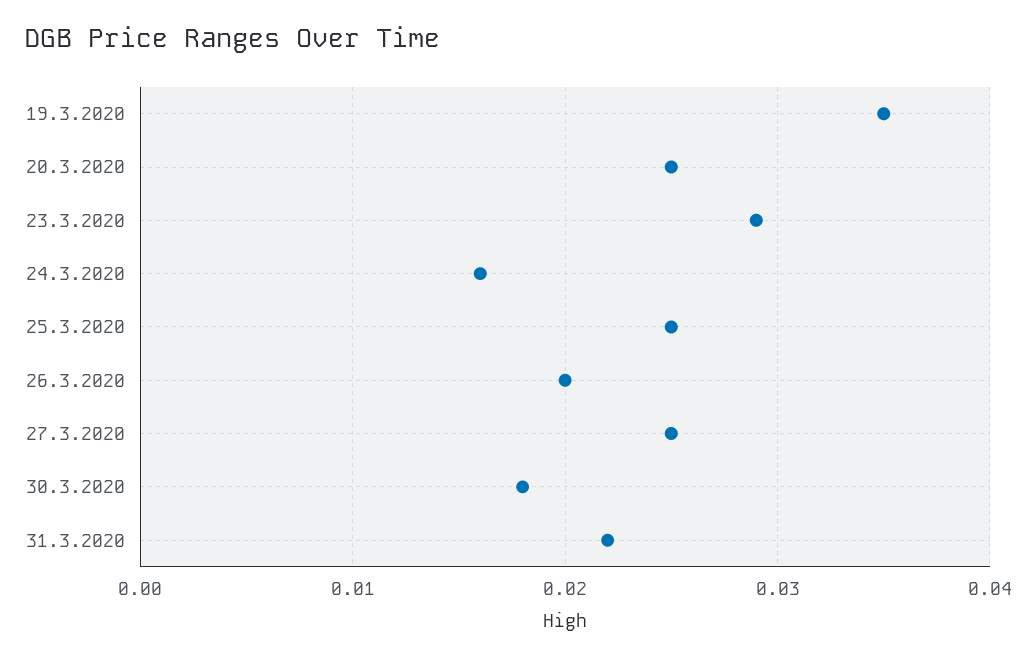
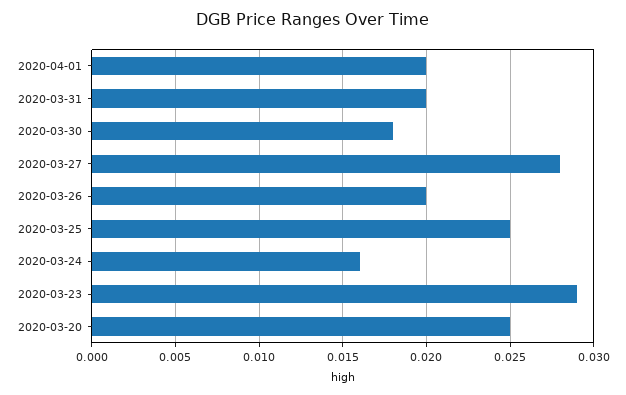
19.3.2020: 0.035 -> none
27.3.2020: 0.025 -> 0.028
31.3.2020: 0.022 -> 0.02
2020-04-01: none -> 0.02

